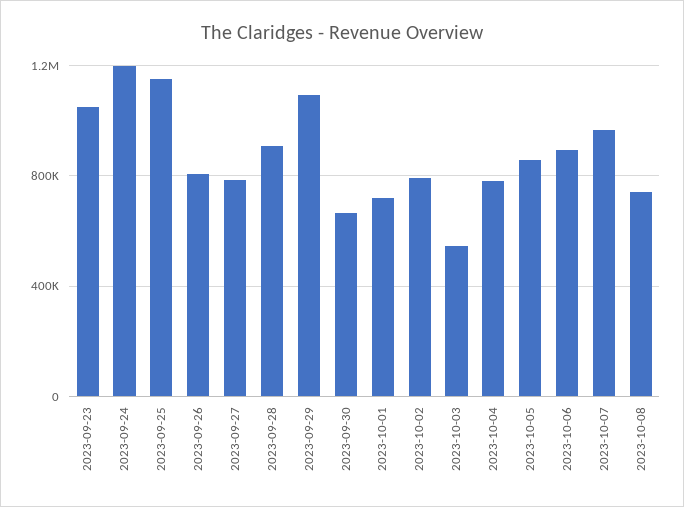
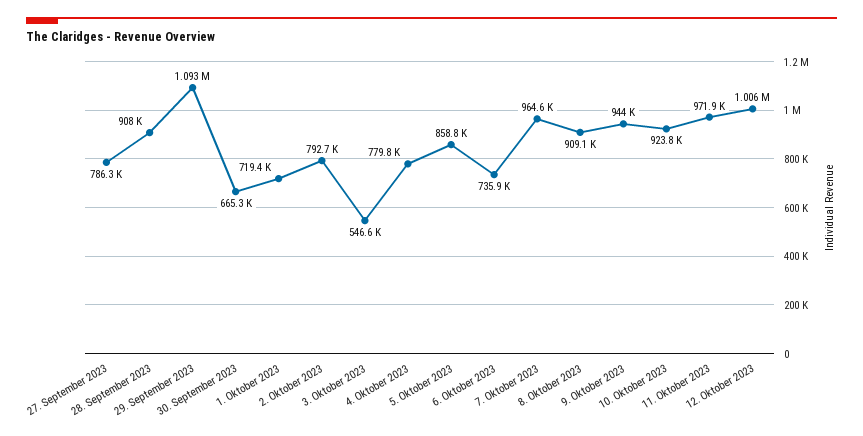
2023-09-23: 1050000 -> none
2023-09-24: 1200000 -> none
2023-09-25: 1150000 -> none
2023-09-26: 800000 -> none
2023-10-06: 900000 -> 735900
2023-10-08: 750000 -> 909100
9. Oktober 2023: none -> 944000
10. Oktober 2023: none -> 923800
11. Oktober 2023: none -> 971900
12. Oktober 2023: none -> 1006000

